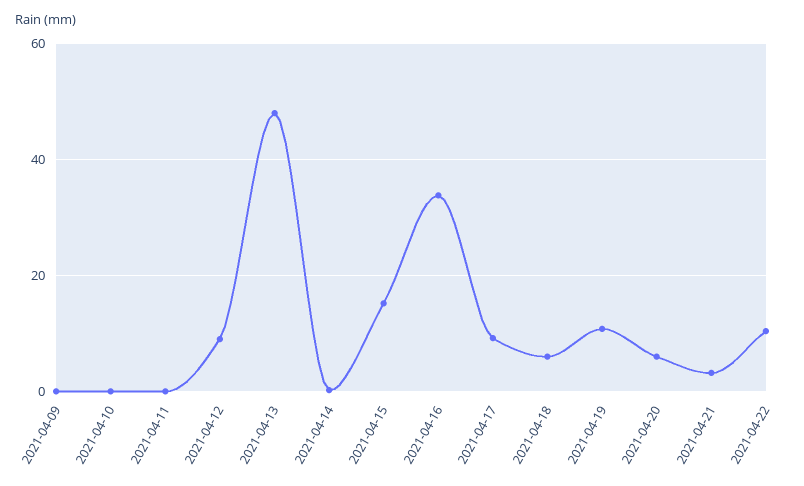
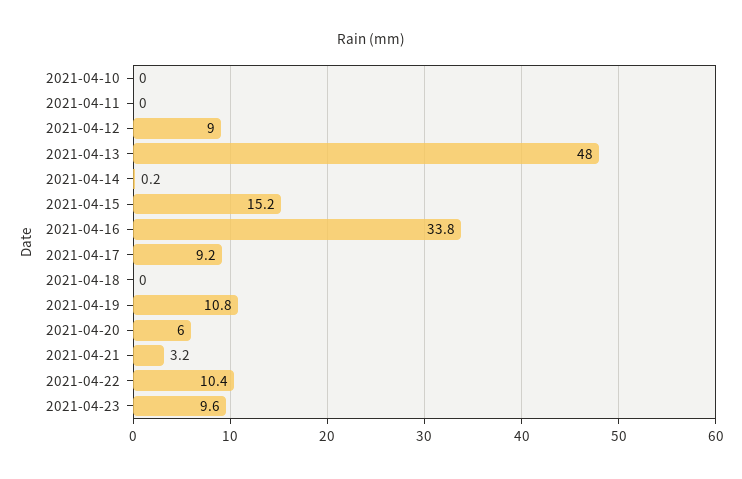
2021-04-09: 0 -> none
2021-04-18: 6 -> 0
2021-04-23: none -> 9.6

